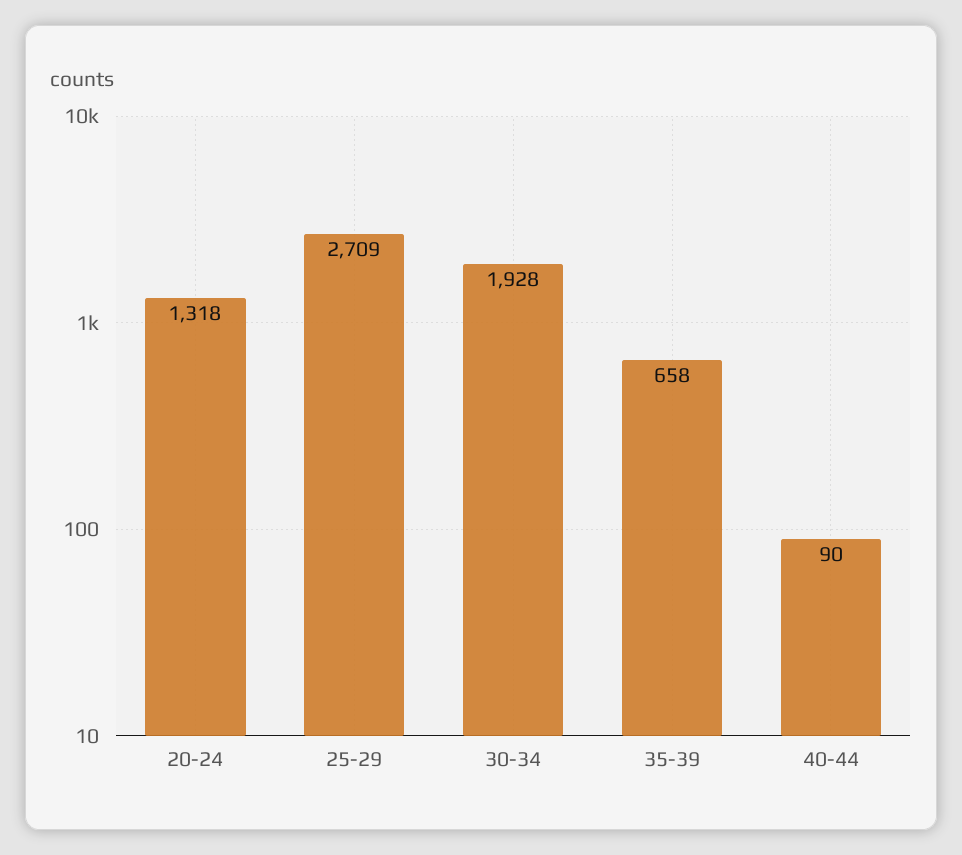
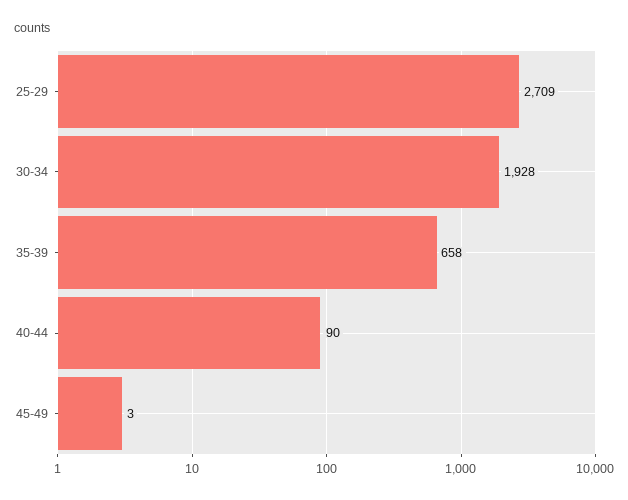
20-24: 1318 -> none
45-49: none -> 3

